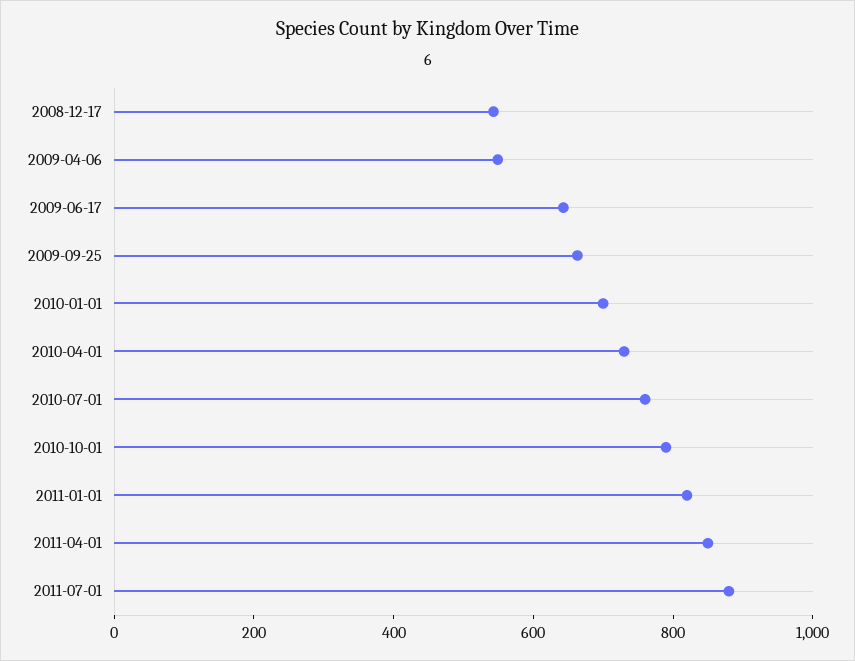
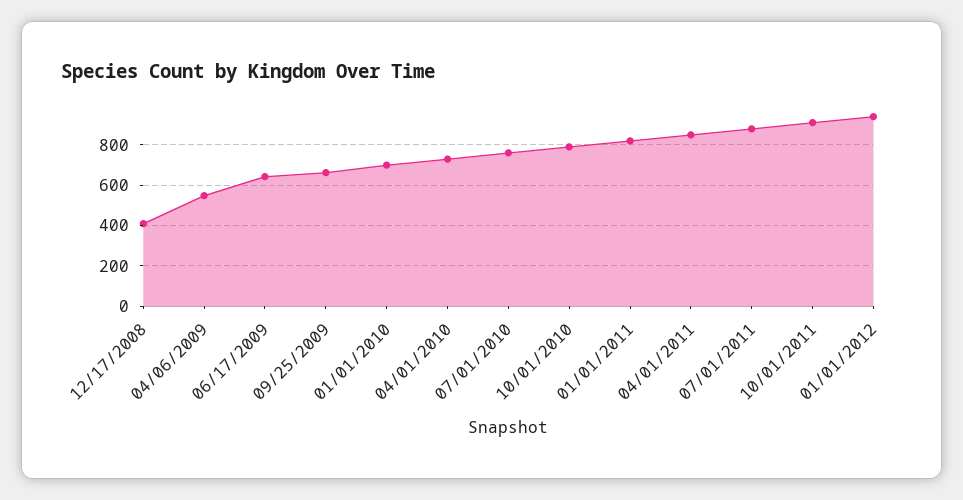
2008-12-17: 550 -> 400
10/01/2011: none -> 900
01/01/2012: none -> 950

